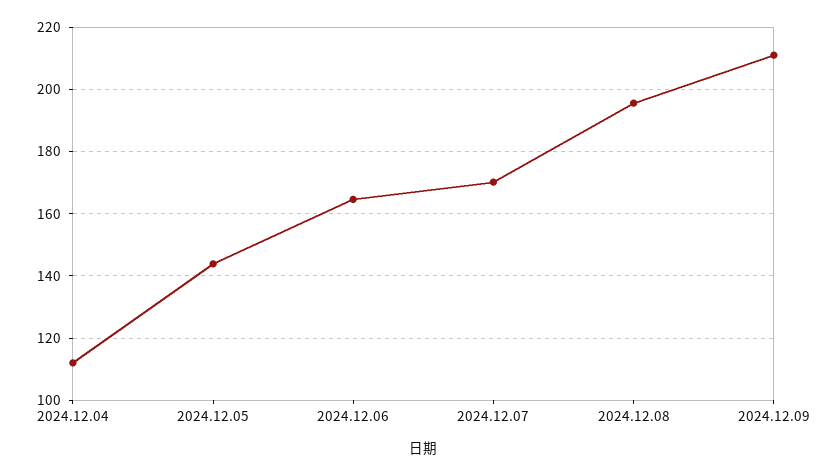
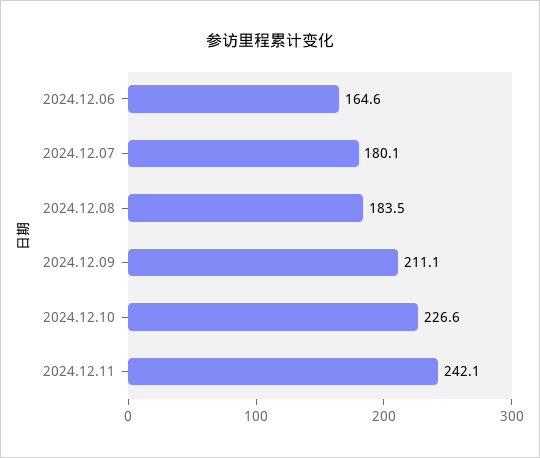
2024.12.04: 112 -> none
2024.12.05: 144 -> none
2024.12.07: 170 -> 180.1
2024.12.08: 196 -> 183.5
2024.12.10: none -> 226.6
2024.12.11: none -> 242.1

